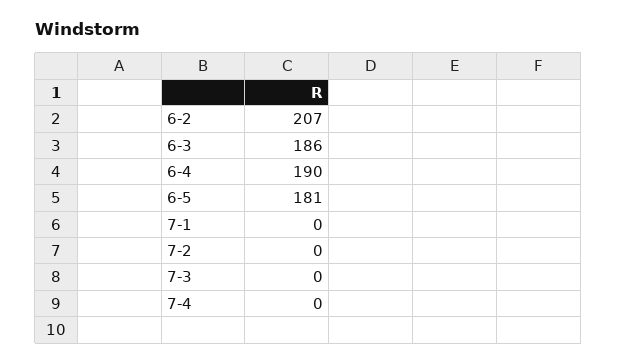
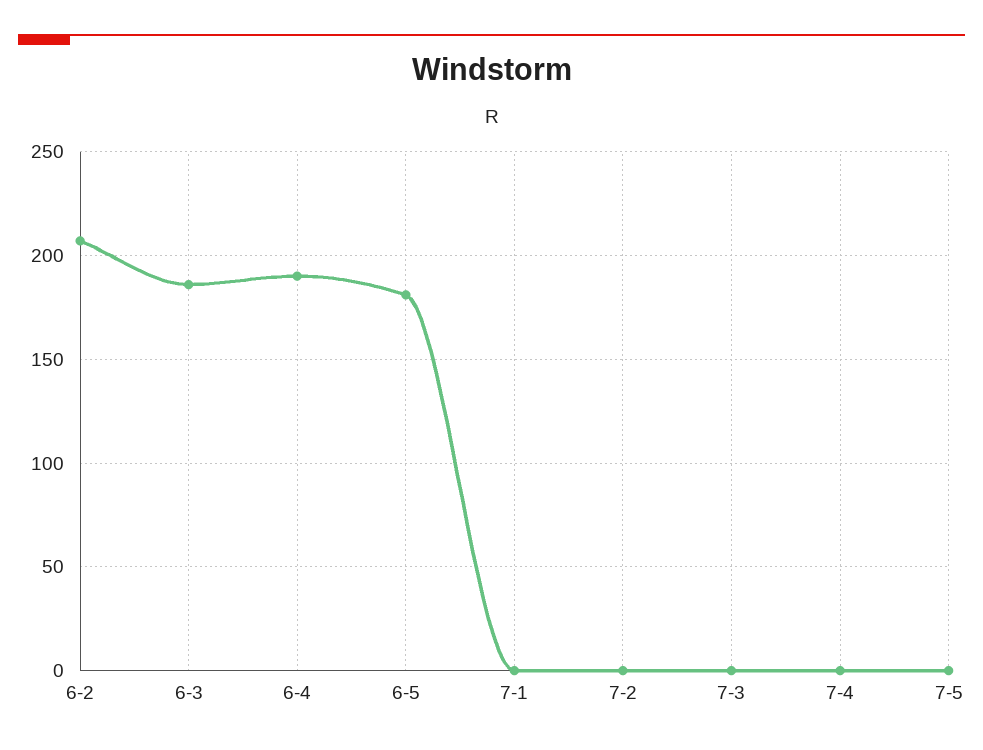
7-5: none -> 0

